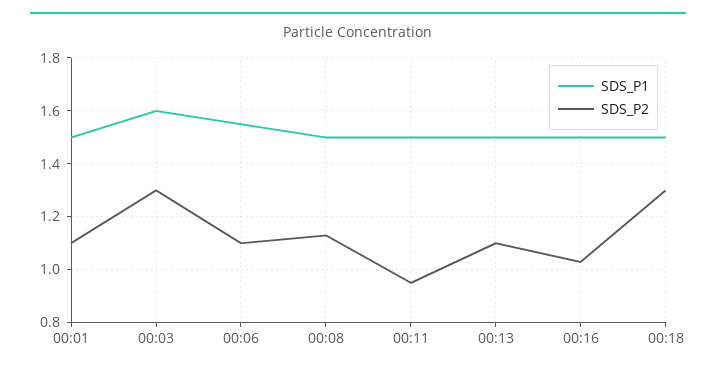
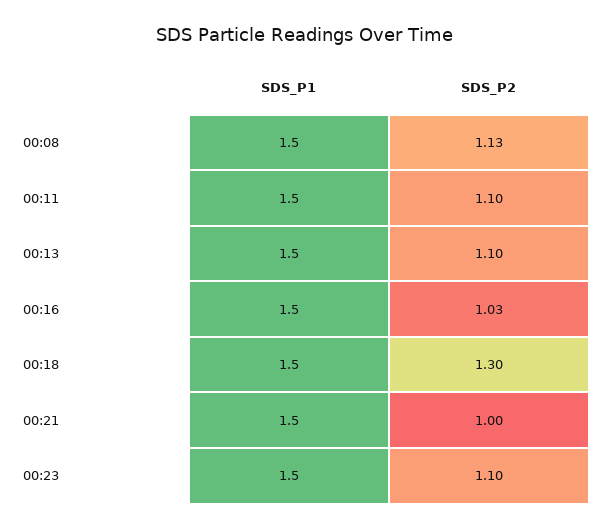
SDS_P1, 00:01: 1.5 -> none
SDS_P2, 00:01: 1.1 -> none
SDS_P1, 00:03: 1.6 -> none
SDS_P2, 00:03: 1.3 -> none
SDS_P1, 00:06: 1.55 -> none
SDS_P2, 00:06: 1.1 -> none
SDS_P2, 00:11: 0.95 -> 1.1
SDS_P1, 00:21: none -> 1.5
SDS_P2, 00:21: none -> 1
SDS_P1, 00:23: none -> 1.5
SDS_P2, 00:23: none -> 1.1

